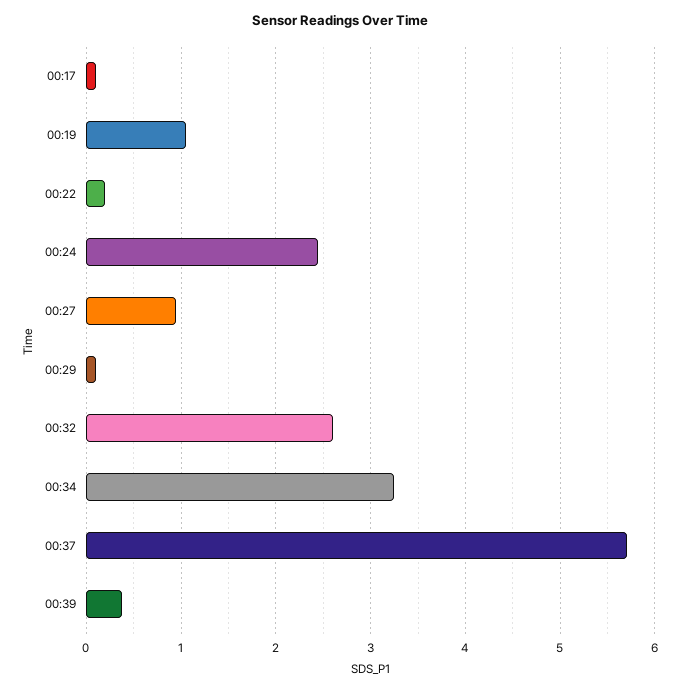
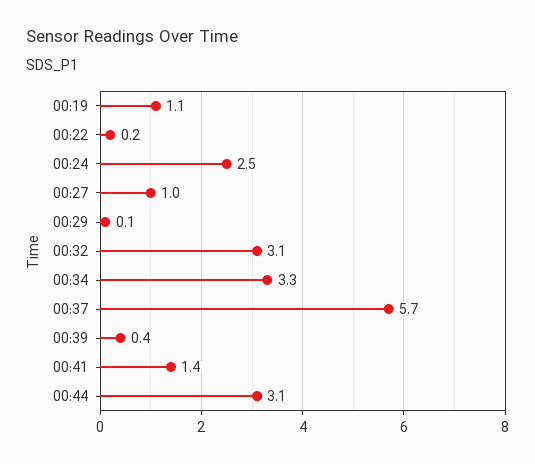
00:17: 0.1 -> none
00:32: 2.6 -> 3.1
00:41: none -> 1.4
00:44: none -> 3.1

